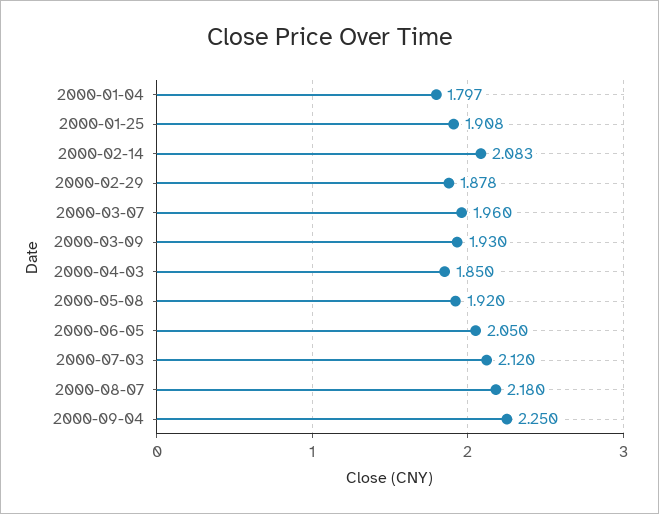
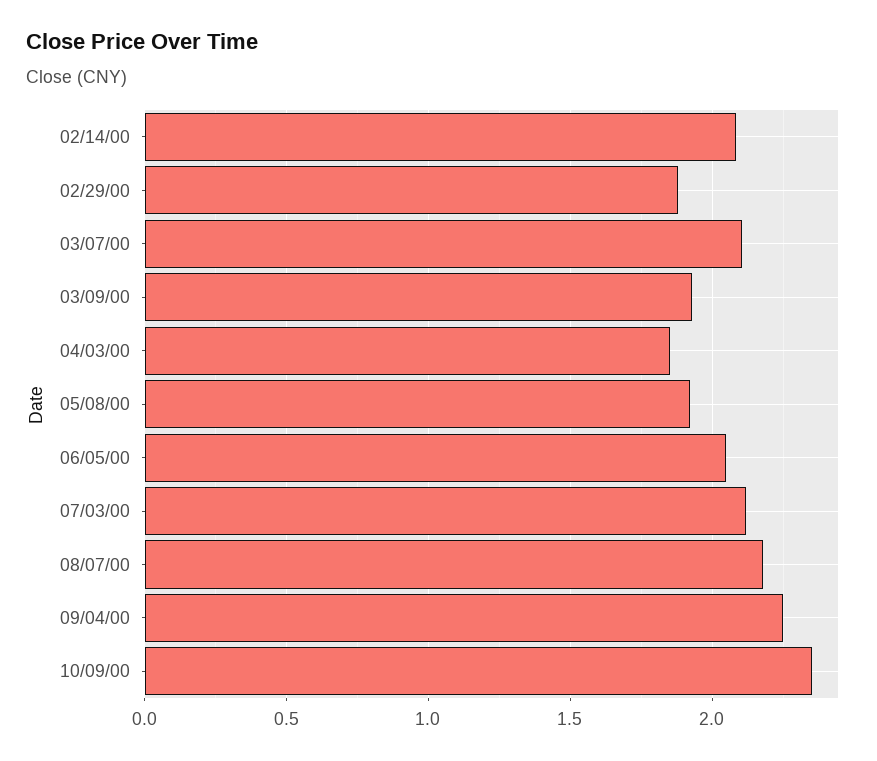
2000-01-04: 1.797 -> none
2000-01-25: 1.908 -> none
2000-03-07: 1.96 -> 2.1
10/09/00: none -> 2.35

